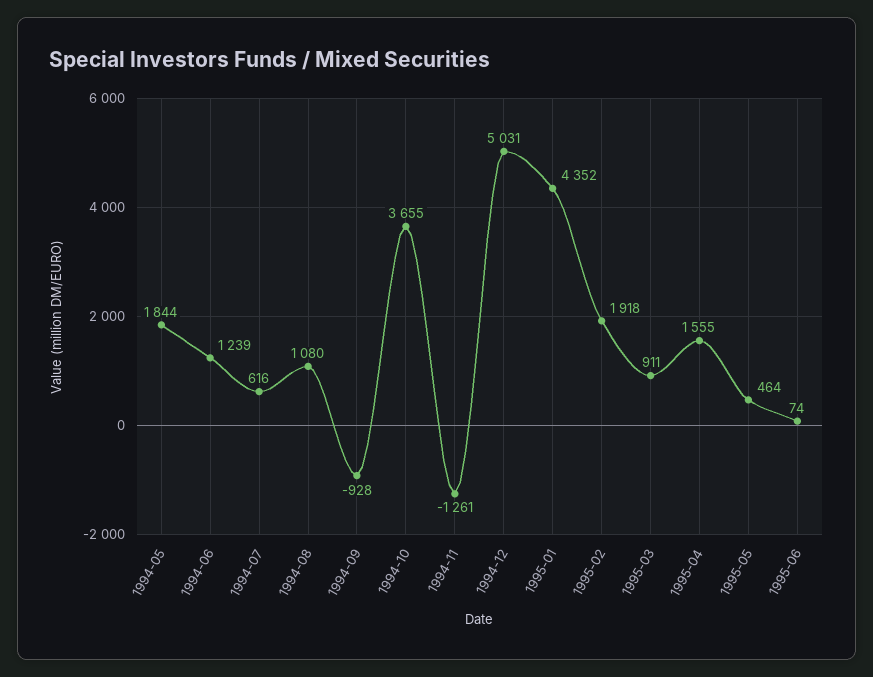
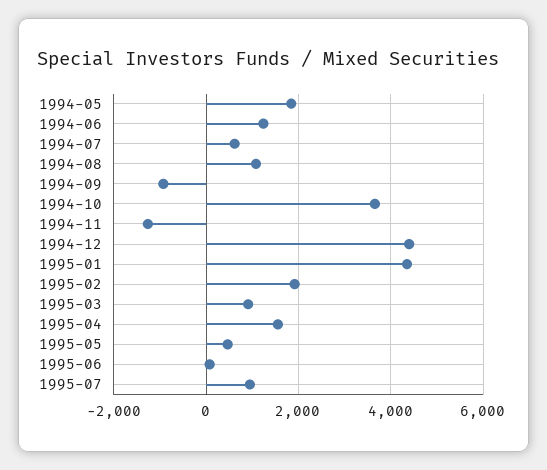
1994-12: 5031 -> 4400
1995-07: none -> 1000

